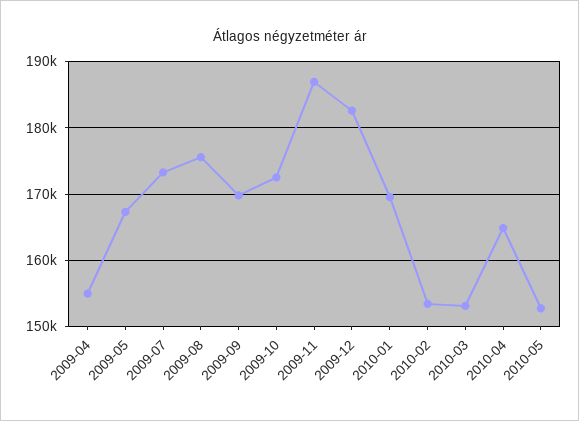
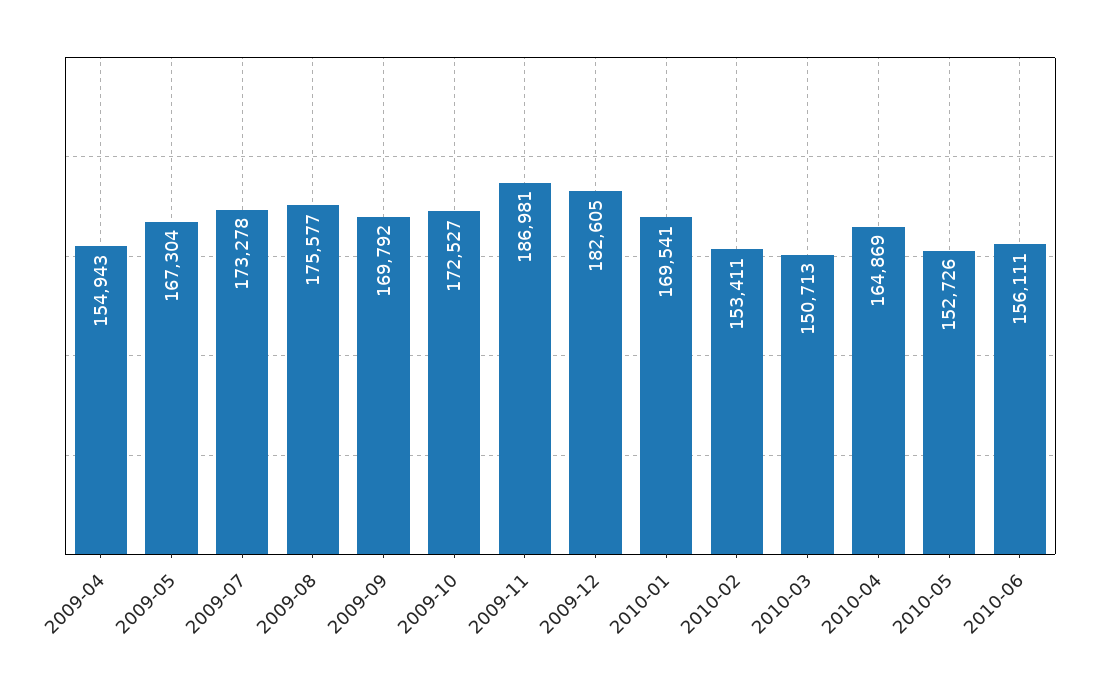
2010-03: 153000 -> 150713
2010-06: none -> 156111

